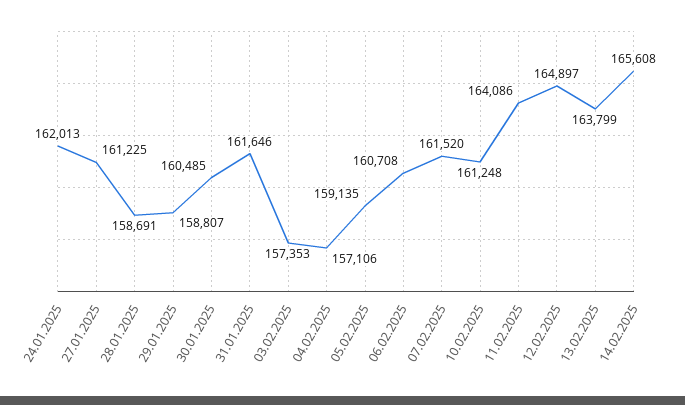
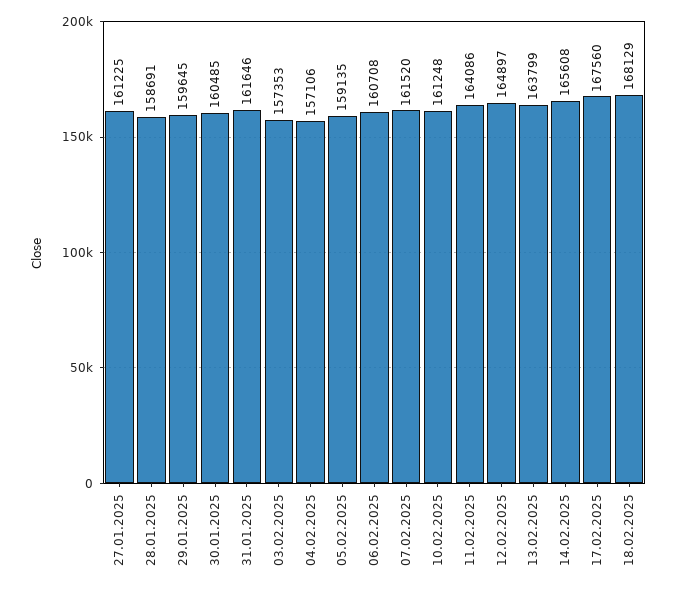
24.01.2025: 162013 -> none
29.01.2025: 158807 -> 159645
17.02.2025: none -> 167560
18.02.2025: none -> 168129

